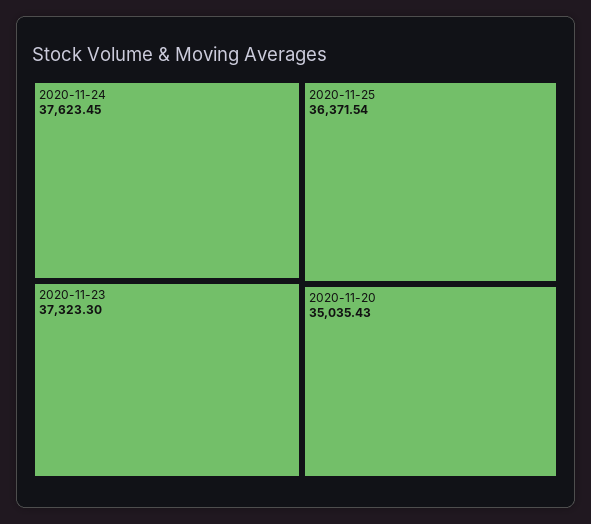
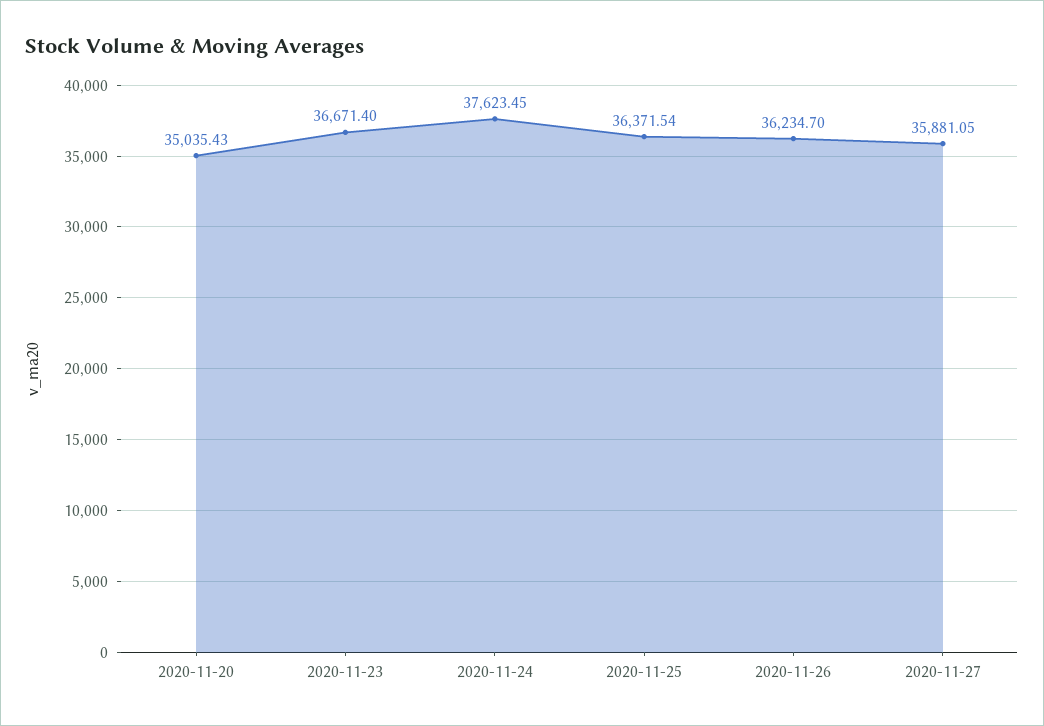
2020-11-23: 37323.3 -> 36671.4
2020-11-26: none -> 36234.7
2020-11-27: none -> 35881.05

